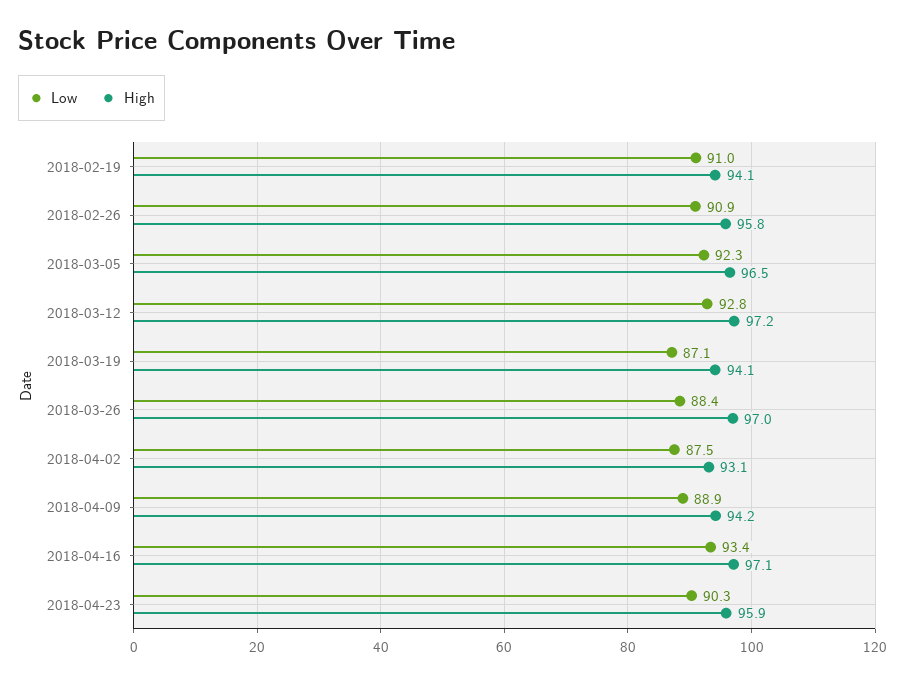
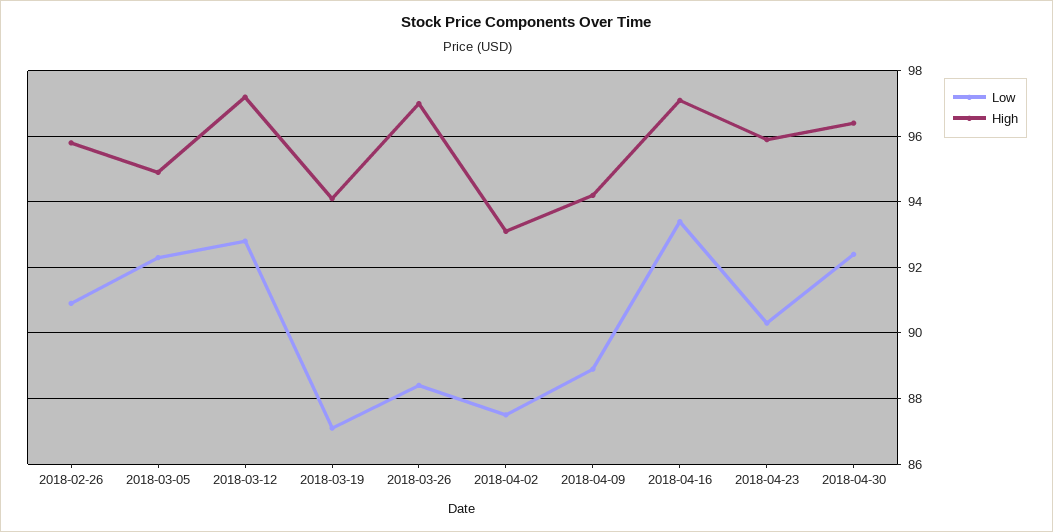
Low, 2018-02-19: 91 -> none
High, 2018-02-19: 94.1 -> none
High, 2018-03-05: 96.5 -> 95
Low, 2018-04-30: none -> 92.5
High, 2018-04-30: none -> 96.5

